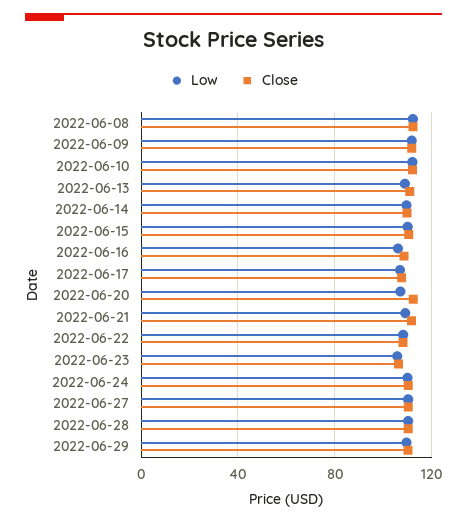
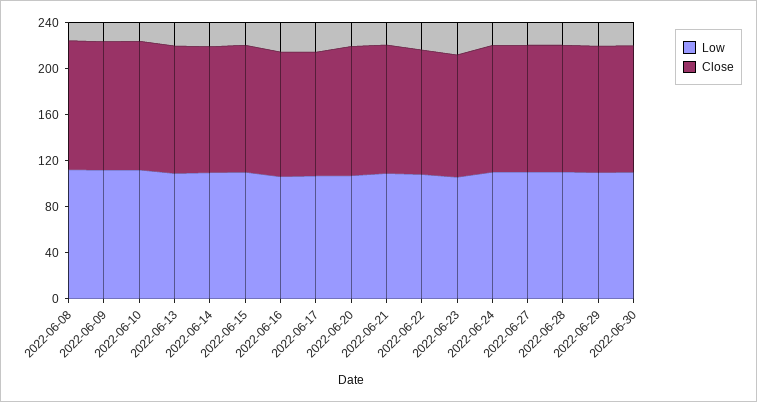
Low, 2022-06-30: none -> 110
Close, 2022-06-30: none -> 110

